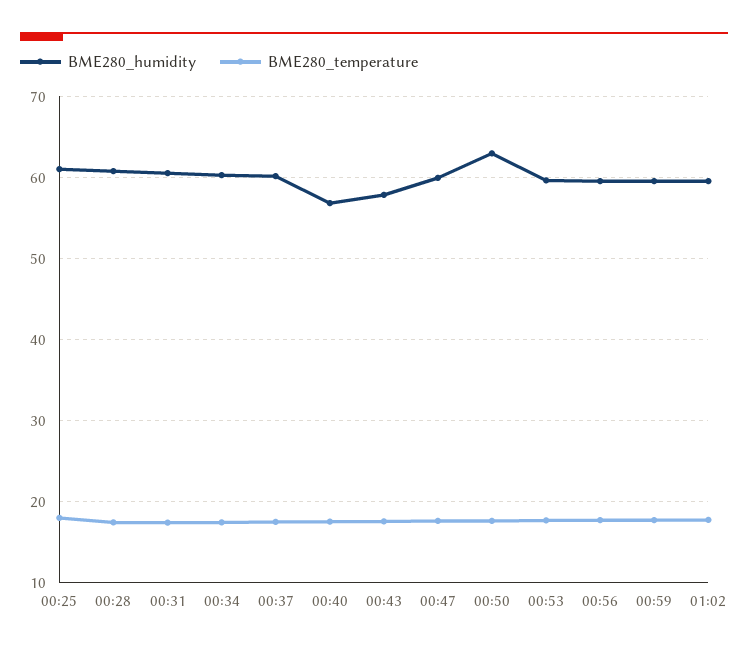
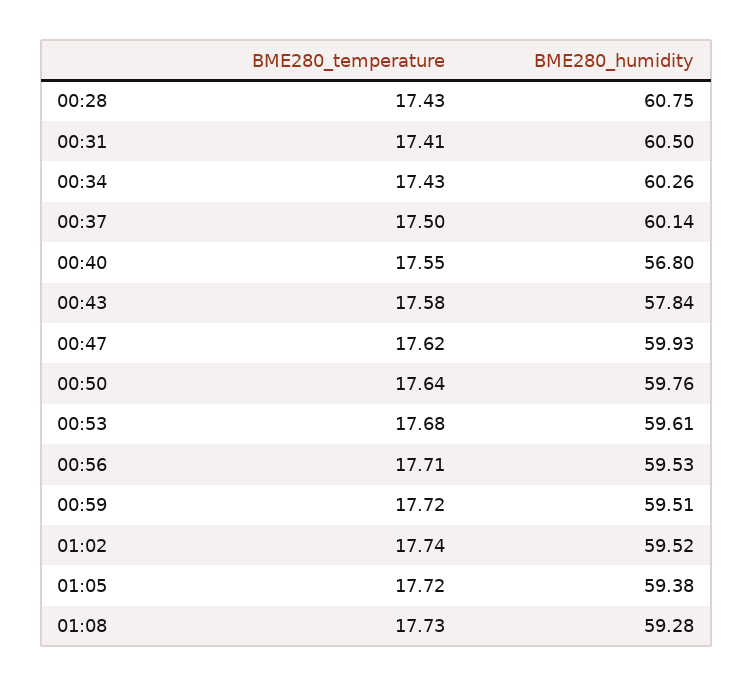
BME280_humidity, 00:25: 61 -> none
BME280_temperature, 00:25: 18 -> none
BME280_humidity, 00:50: 63 -> 59.76
BME280_temperature, 01:05: none -> 17.72
BME280_humidity, 01:05: none -> 59.38
BME280_temperature, 01:08: none -> 17.73
BME280_humidity, 01:08: none -> 59.28

